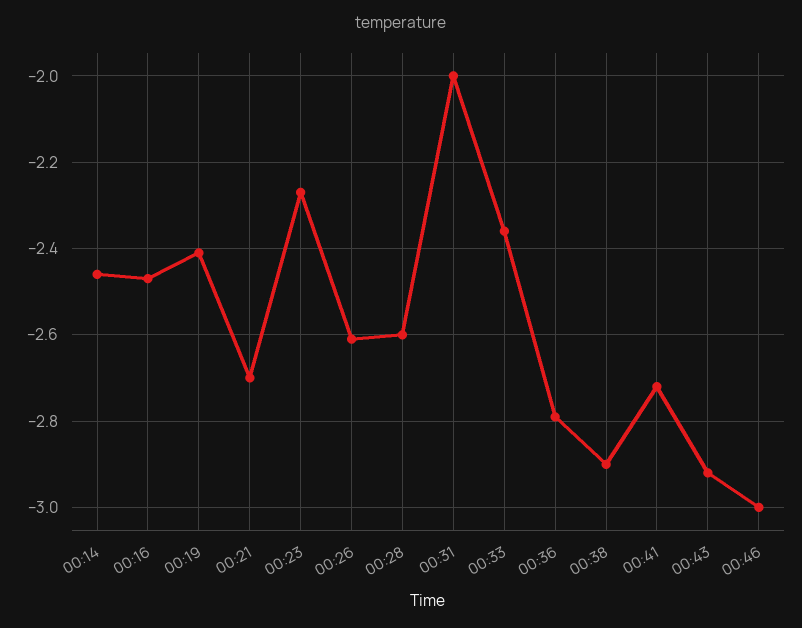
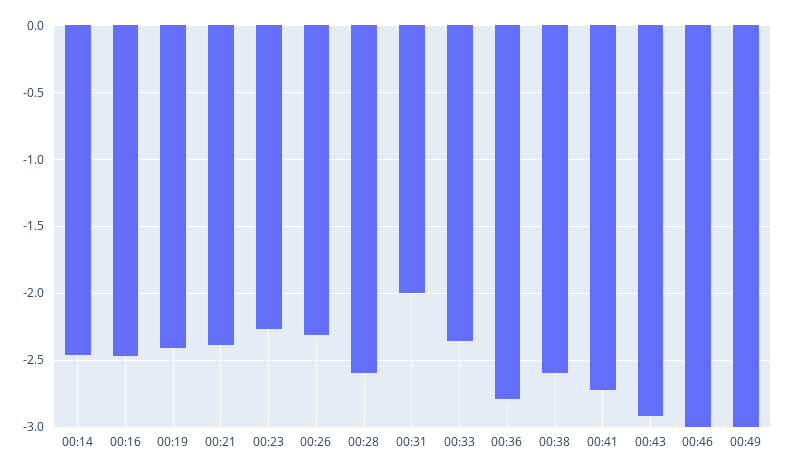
00:21: -2.7 -> -2.4
00:26: -2.6 -> -2.3
00:38: -2.9 -> -2.6
00:49: none -> -3

